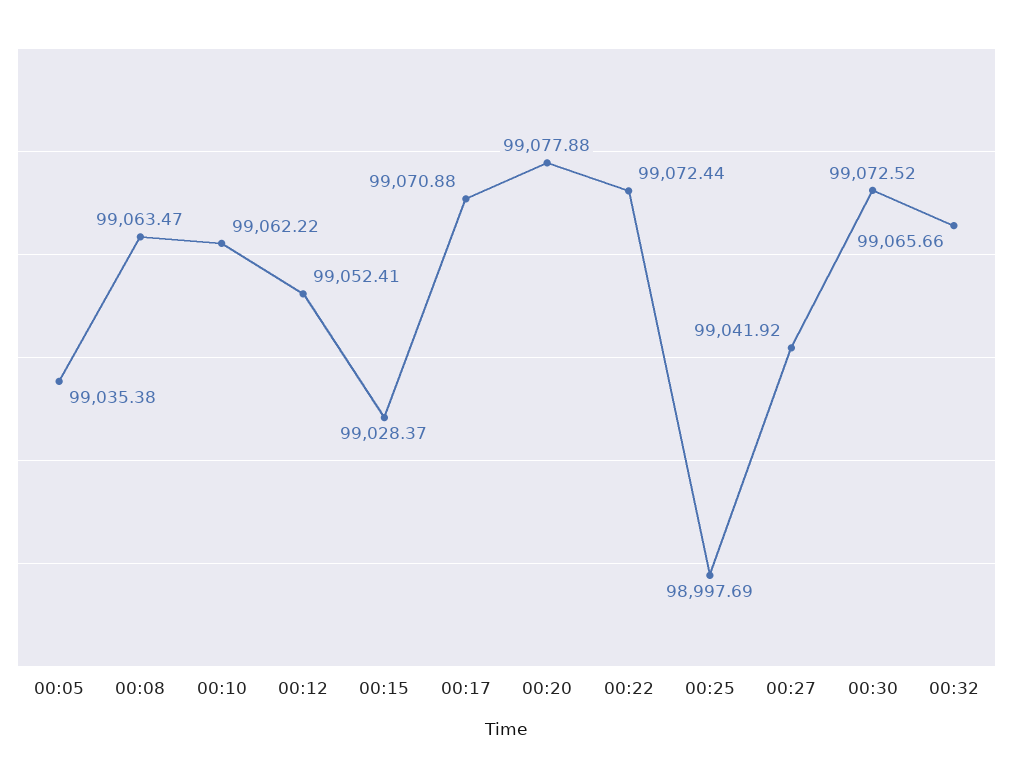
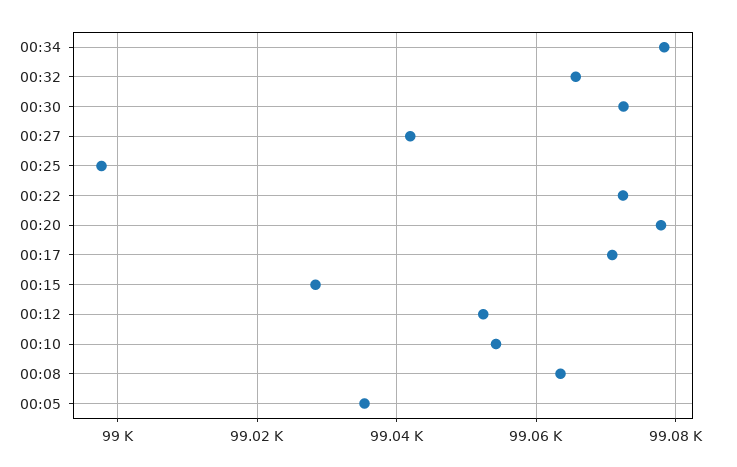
00:10: 99062.22 -> 99054
00:34: none -> 99078

